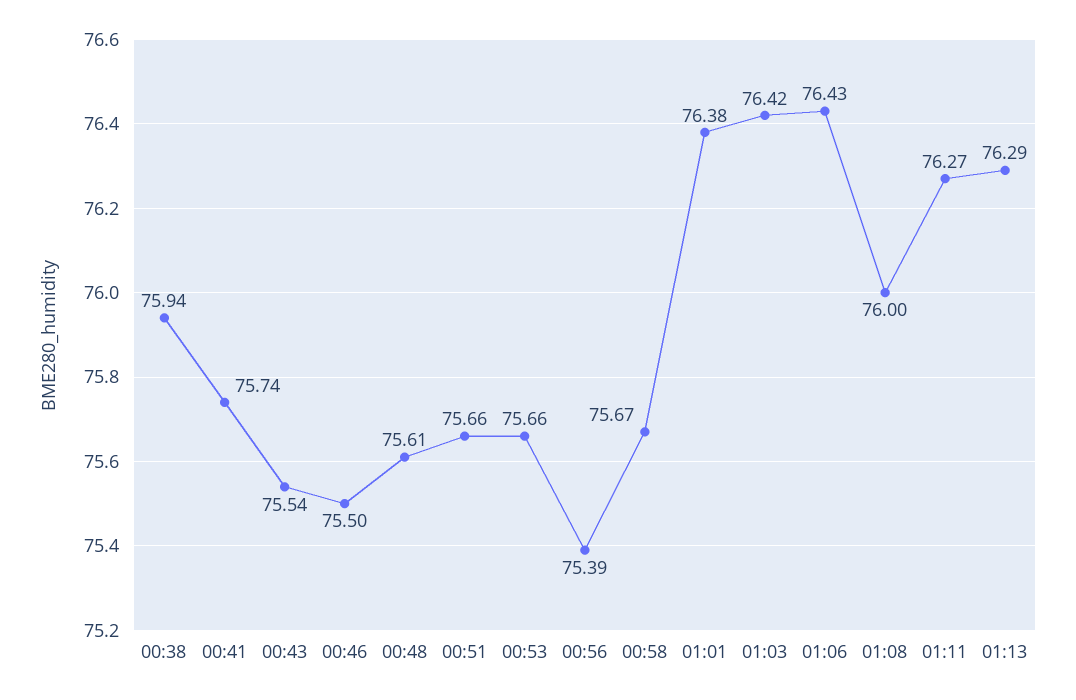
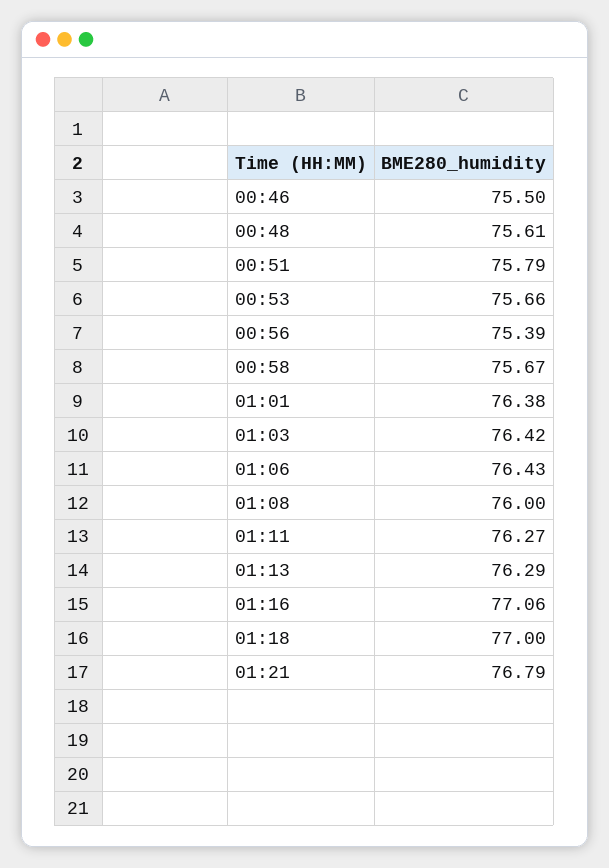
00:38: 75.94 -> none
00:41: 75.74 -> none
00:43: 75.54 -> none
00:51: 75.66 -> 75.79
01:16: none -> 77.06
01:18: none -> 77
01:21: none -> 76.79

